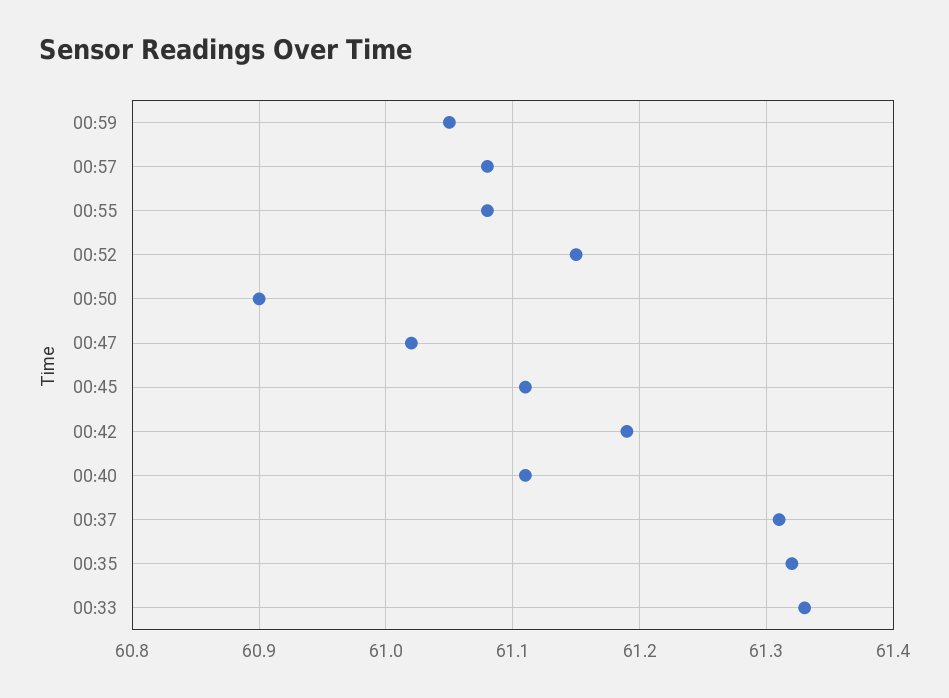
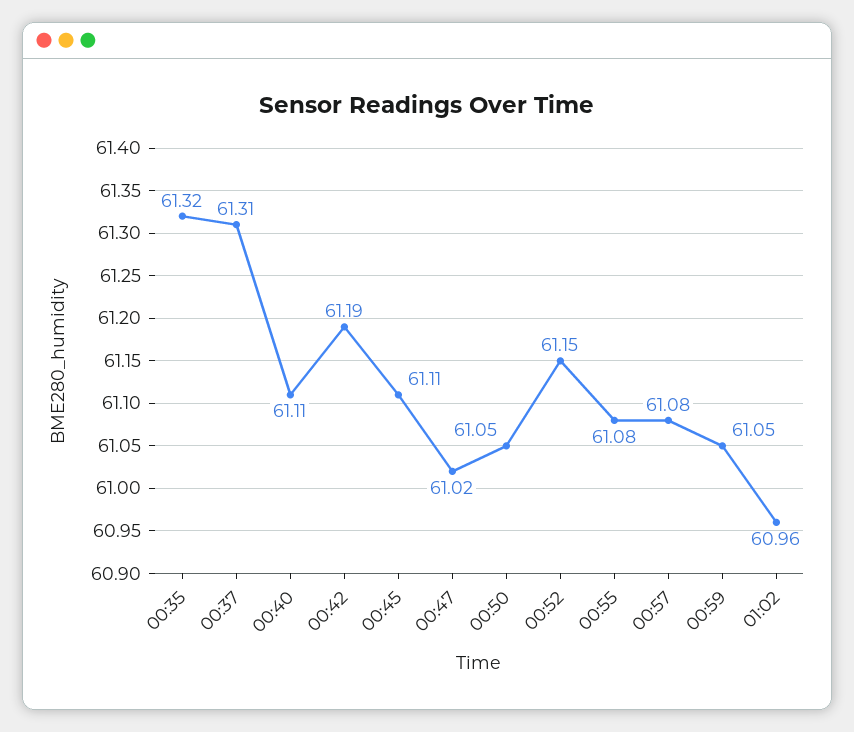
00:50: 60.9 -> 61.05
00:33: 61.33 -> none
01:02: none -> 60.96

